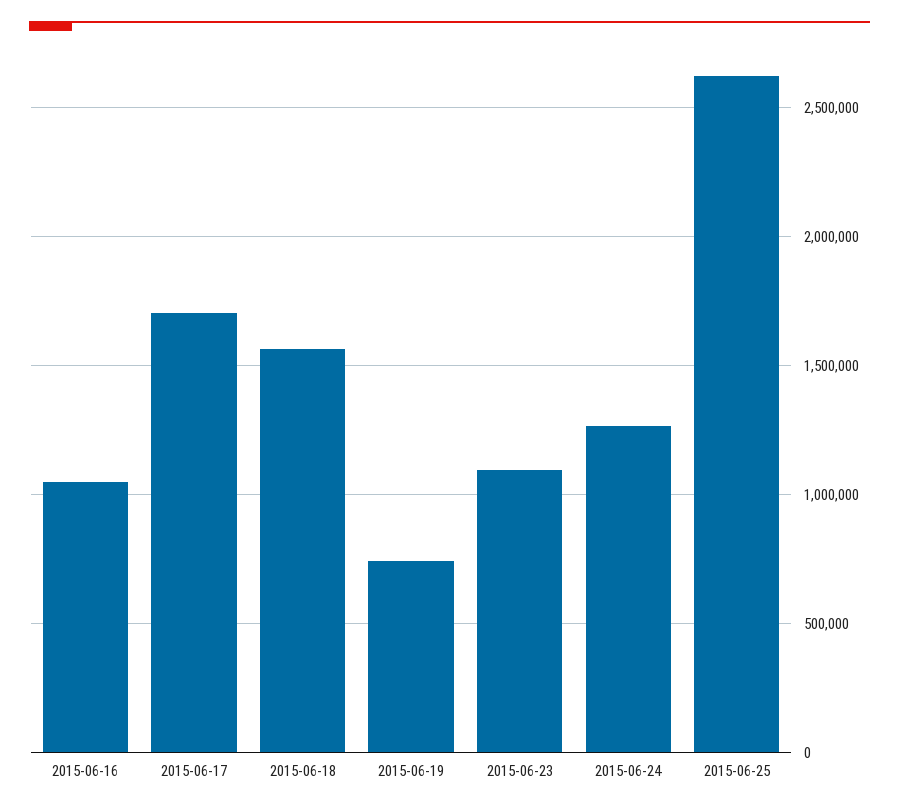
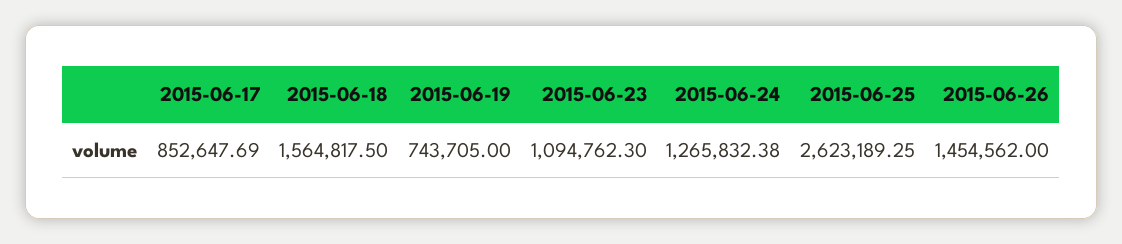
2015-06-16: 1050000 -> none
2015-06-17: 1700000 -> 852647.69
2015-06-26: none -> 1454562

